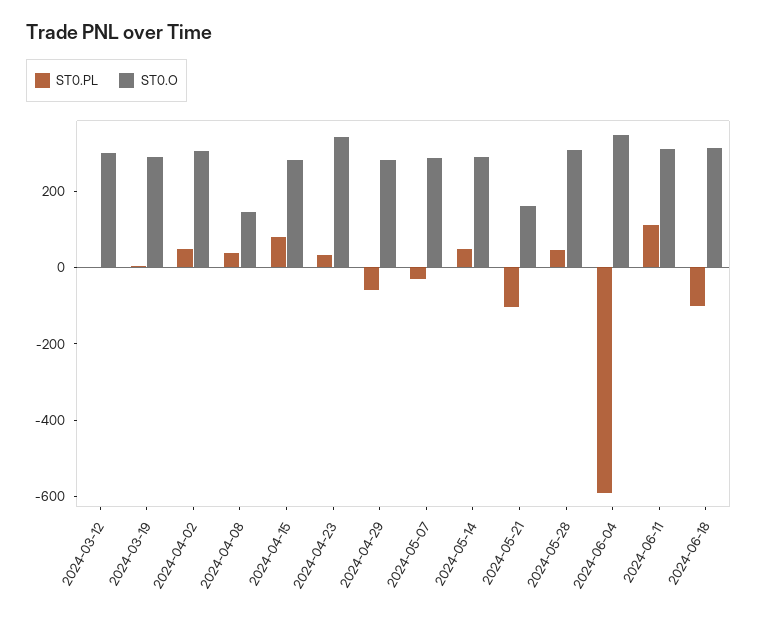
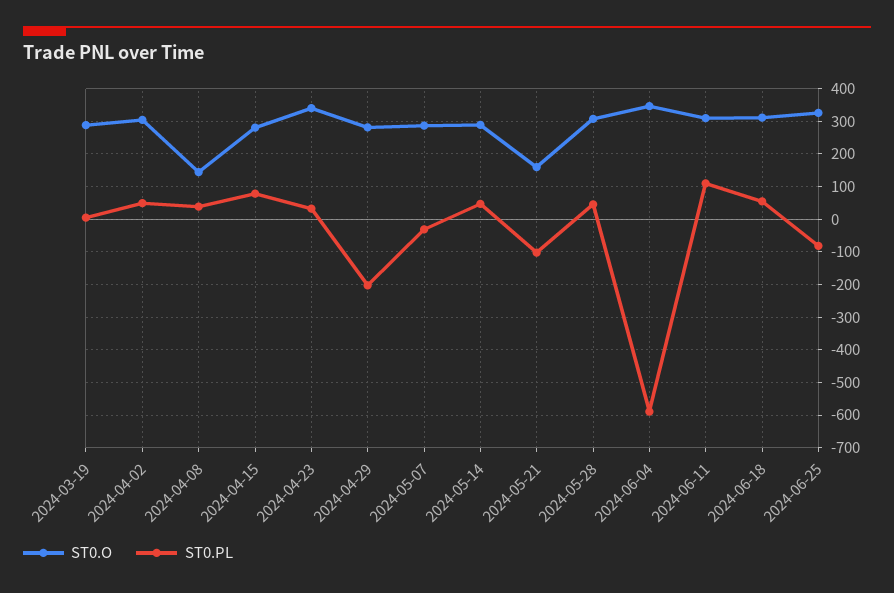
ST0.PL, 2024-03-12: 0 -> none
ST0.O, 2024-03-12: 300 -> none
ST0.PL, 2024-04-29: -50 -> -200
ST0.PL, 2024-06-18: -100 -> 60
ST0.O, 2024-06-25: none -> 320
ST0.PL, 2024-06-25: none -> -80

